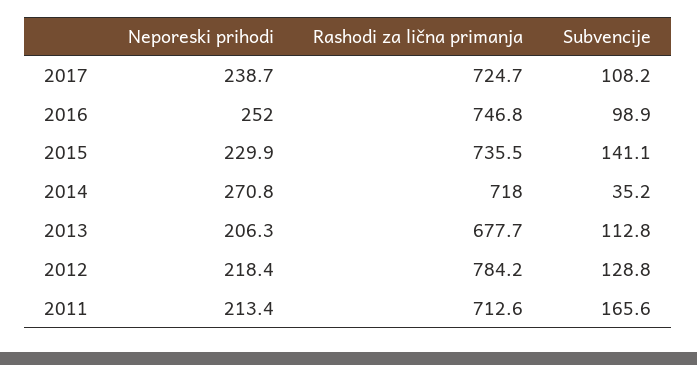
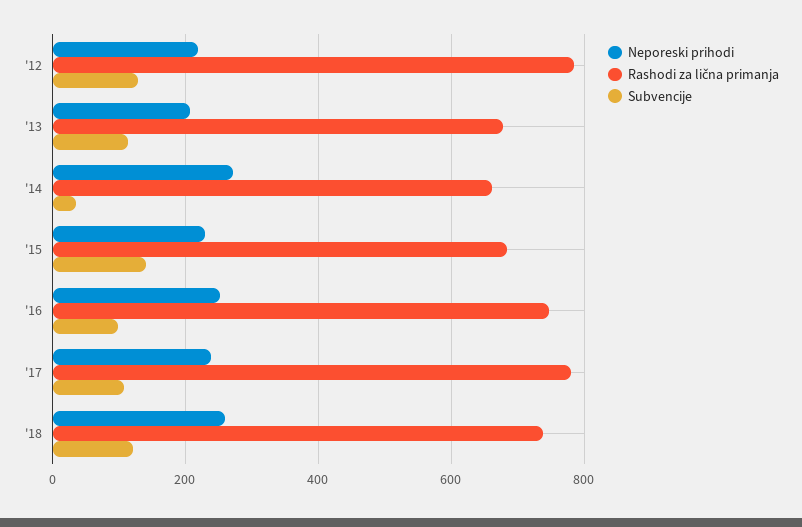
Rashodi za lična primanja, 2017: 724.7 -> 780
Rashodi za lična primanja, 2015: 735.5 -> 680
Rashodi za lična primanja, 2014: 718 -> 660
Neporeski prihodi, 2011: 213.4 -> none
Rashodi za lična primanja, 2011: 712.6 -> none
Subvencije, 2011: 165.6 -> none
Neporeski prihodi, '18: none -> 260
Rashodi za lična primanja, '18: none -> 740
Subvencije, '18: none -> 120

